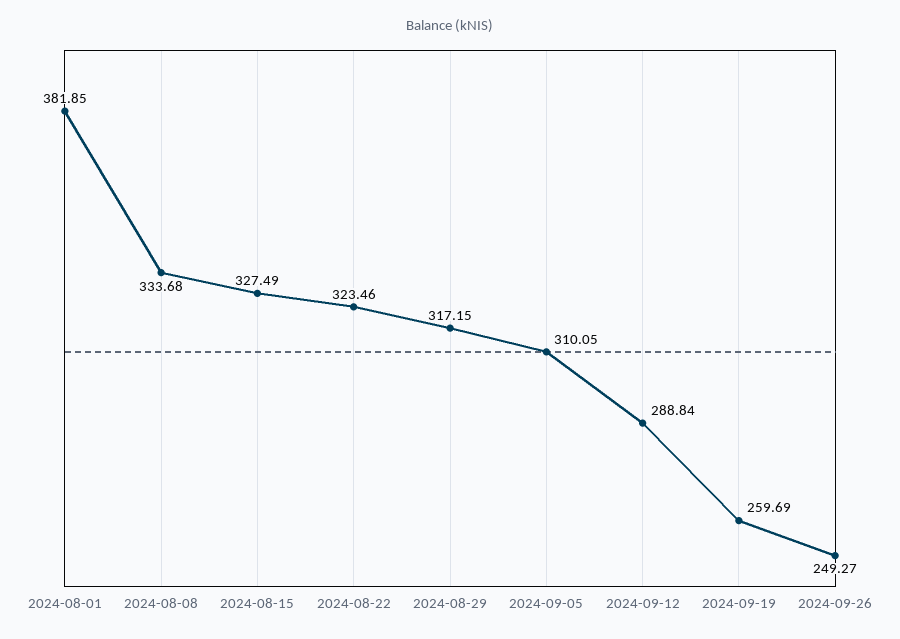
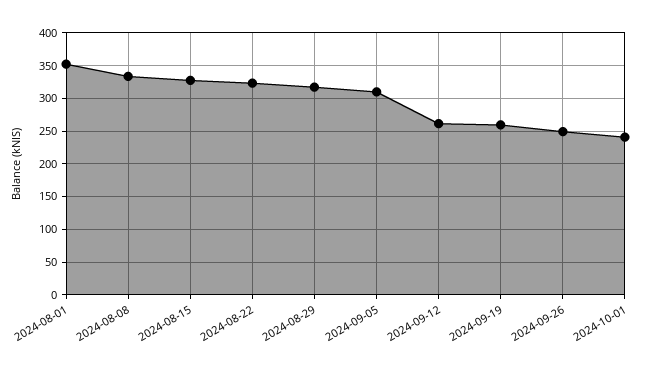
2024-08-01: 381.85 -> 350
2024-09-12: 288.84 -> 260
2024-10-01: none -> 240

